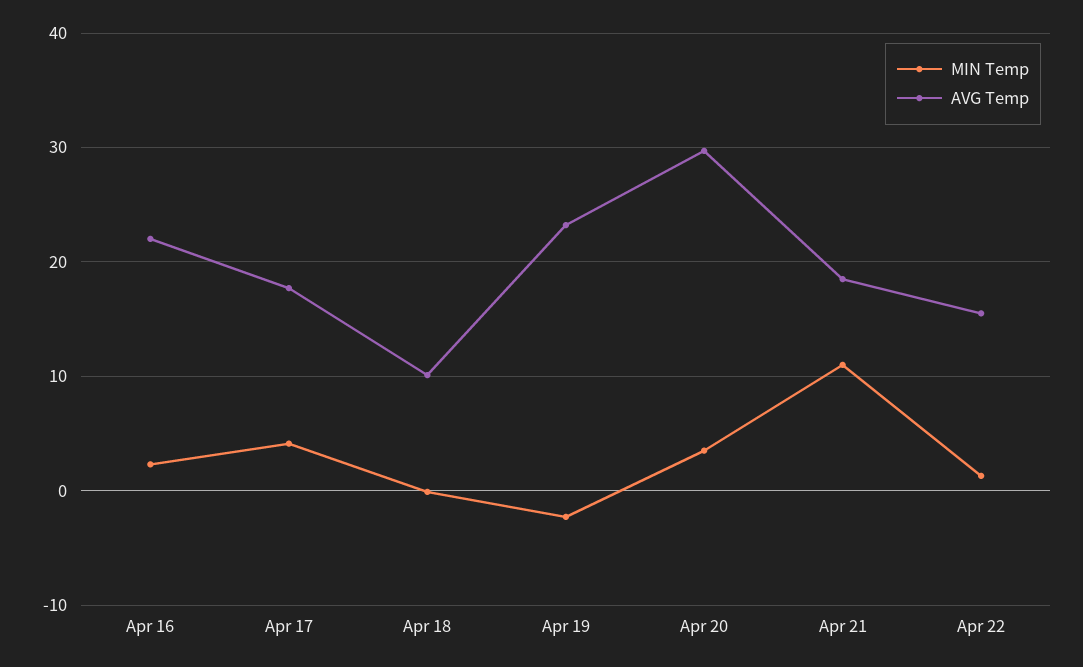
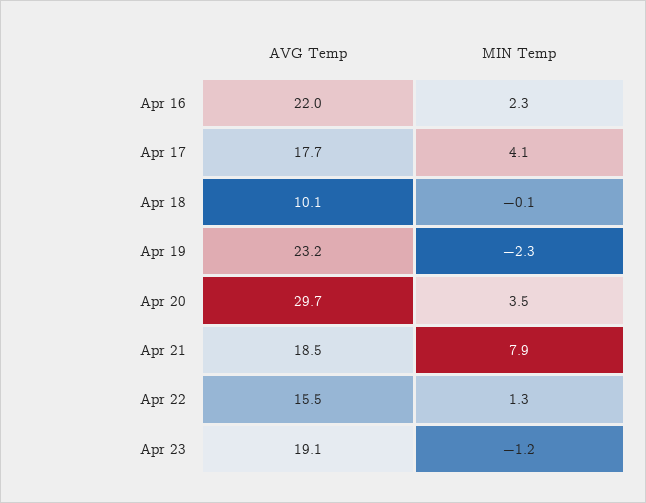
MIN Temp, Apr 21: 11 -> 7.9
AVG Temp, Apr 23: none -> 19.1
MIN Temp, Apr 23: none -> -1.2

